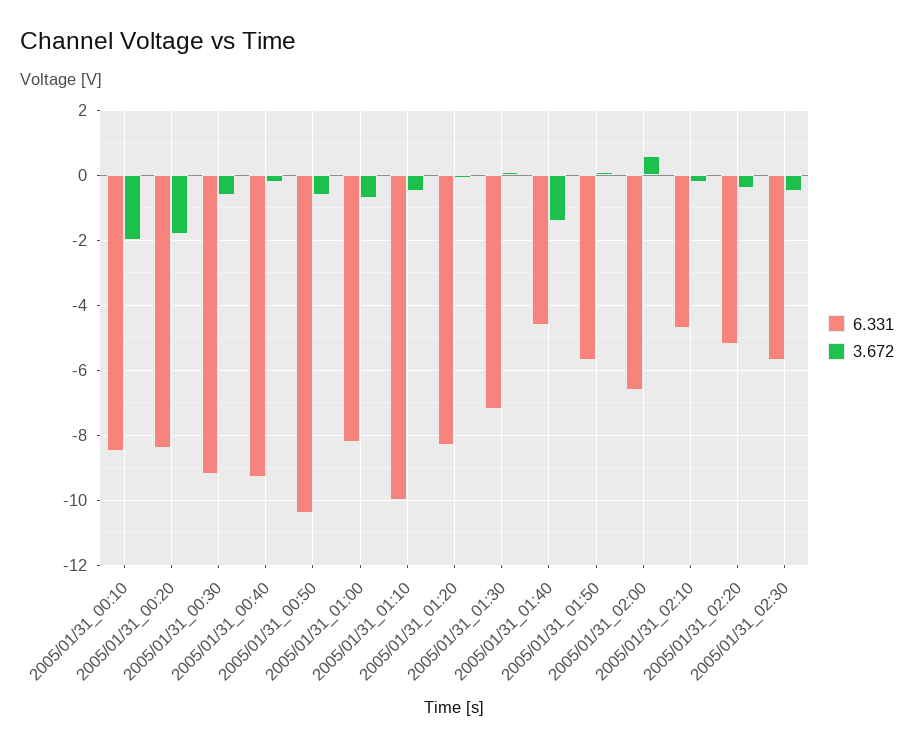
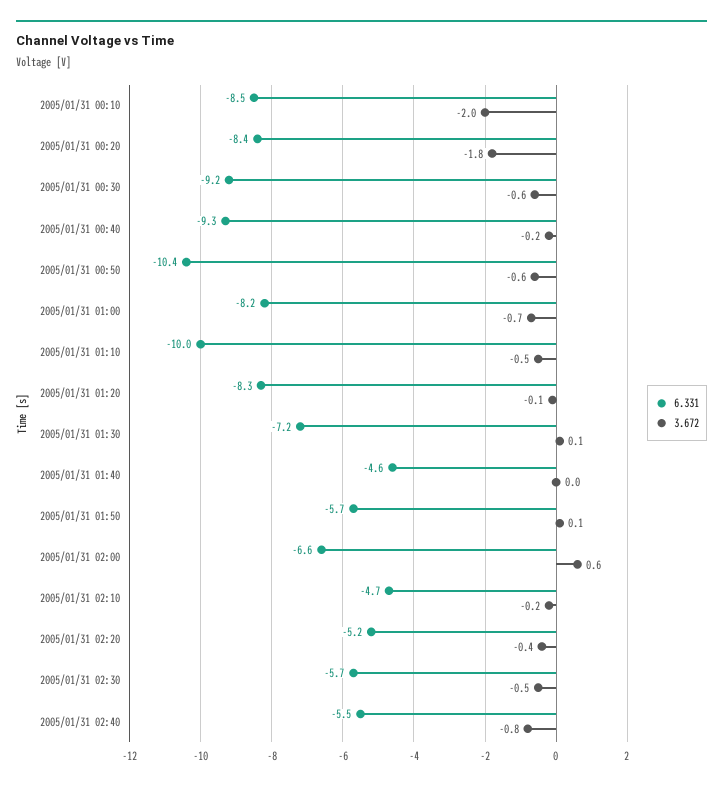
3.672, 2005/01/31_01:40: -1.5 -> 0
6.331, 2005/01/31 02:40: none -> -5.5
3.672, 2005/01/31 02:40: none -> -0.8

